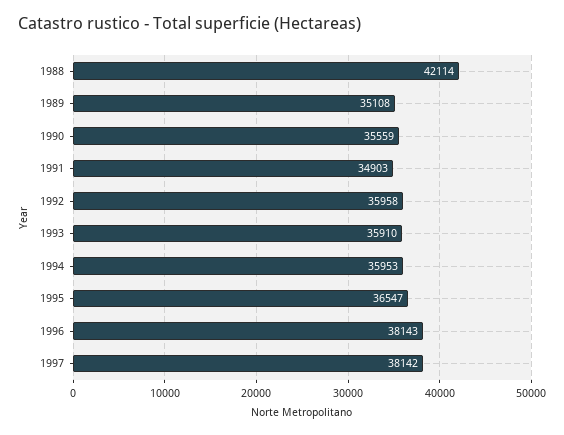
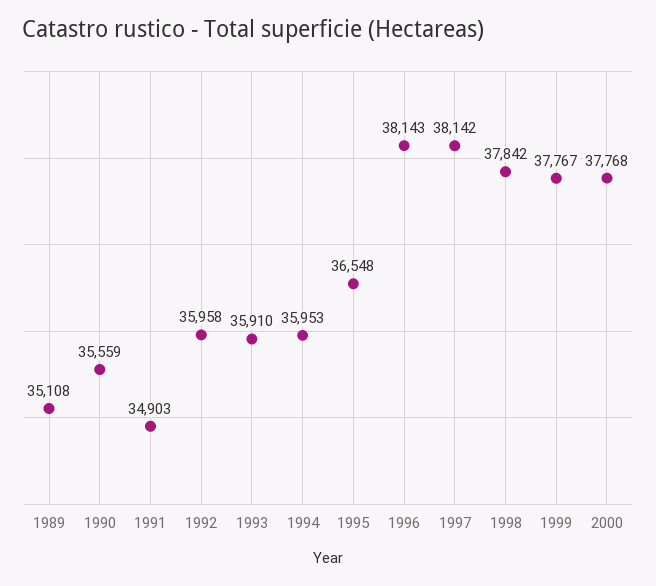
1988: 42114 -> none
1995: 36547 -> 36548
1998: none -> 37842
1999: none -> 37767
2000: none -> 37768

